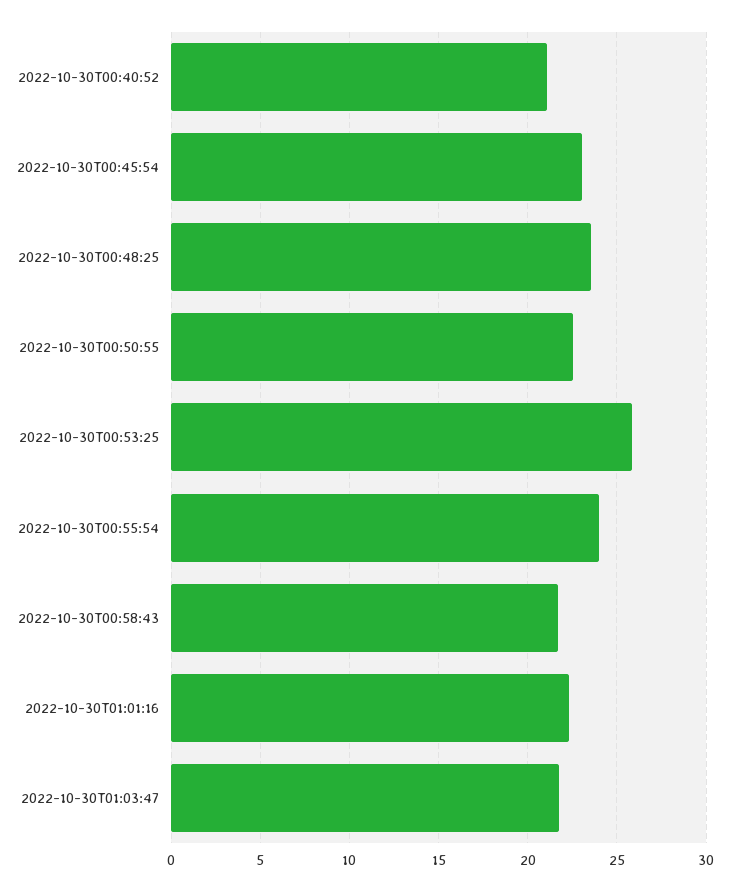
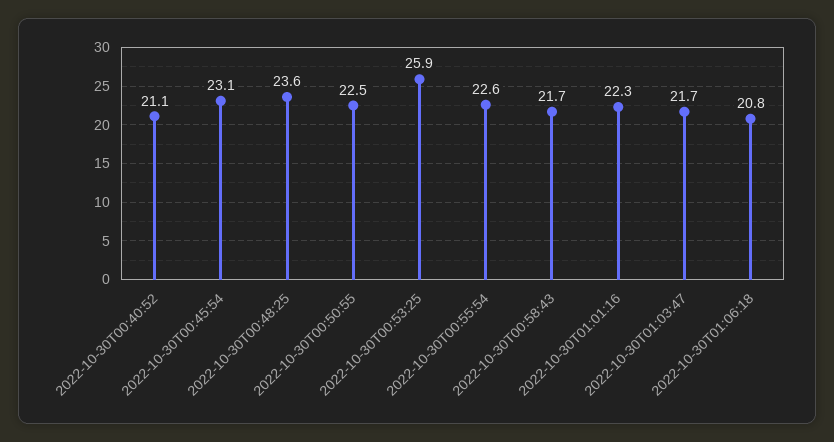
2022-10-30T00:55:54: 24 -> 22.6
2022-10-30T01:06:18: none -> 20.8

